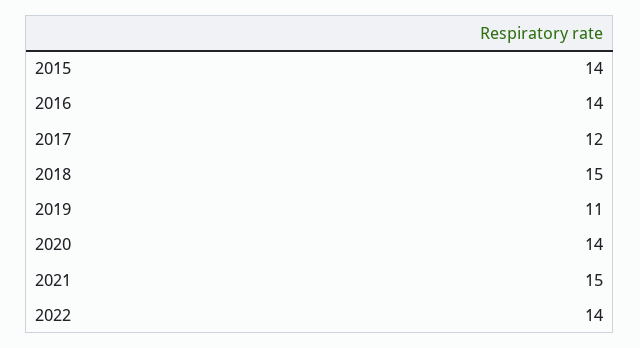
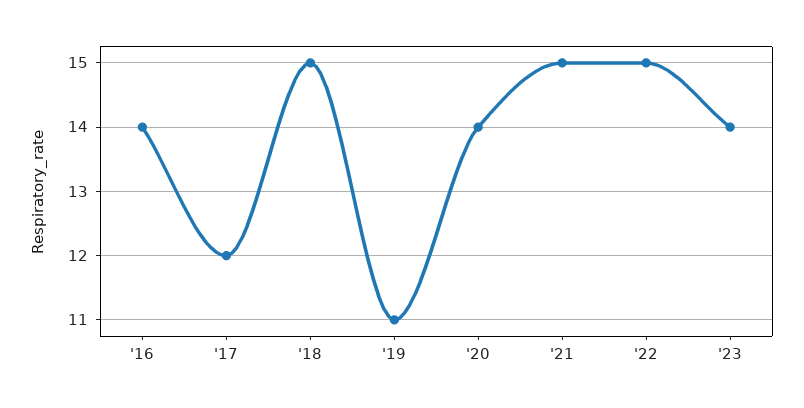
2015: 14 -> none
2022: 14 -> 15
'23: none -> 14

